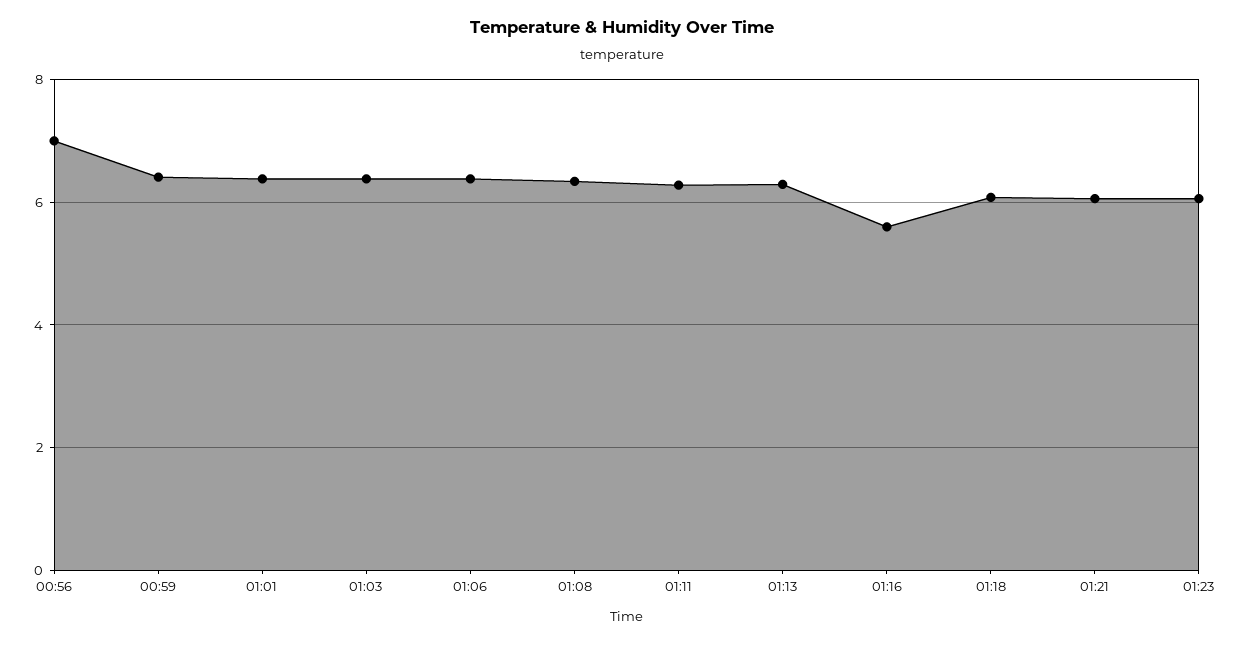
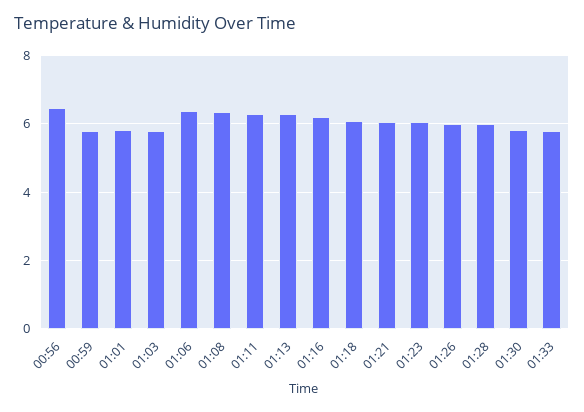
00:56: 7 -> 6.4
00:59: 6.4 -> 5.8
01:01: 6.4 -> 5.8
01:03: 6.4 -> 5.8
01:16: 5.6 -> 6.2
01:26: none -> 6
01:28: none -> 6
01:30: none -> 5.8
01:33: none -> 5.8

